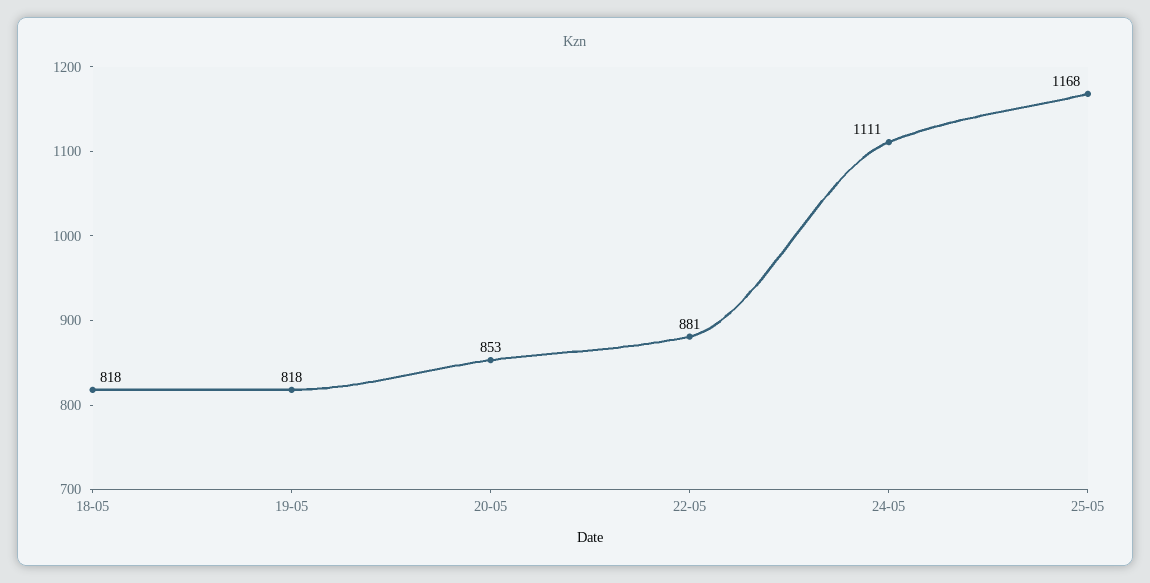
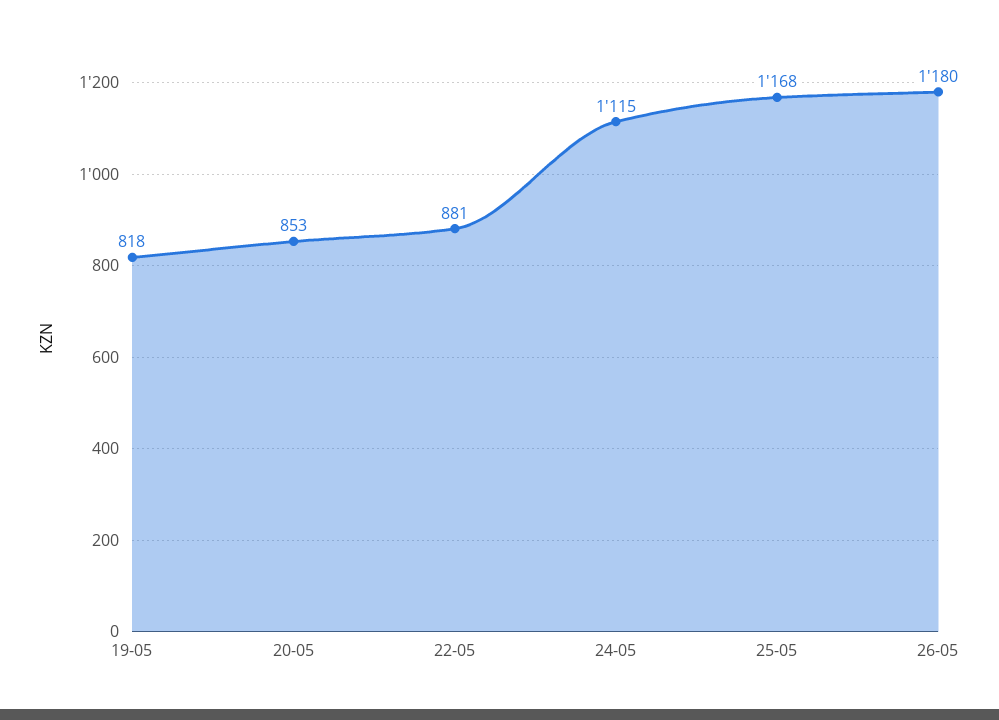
18-05: 818 -> none
24-05: 1111 -> 1115
26-05: none -> 1180

